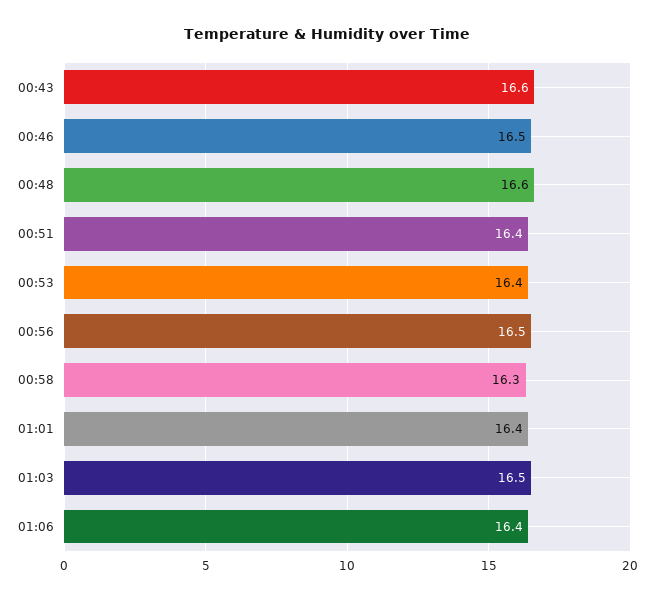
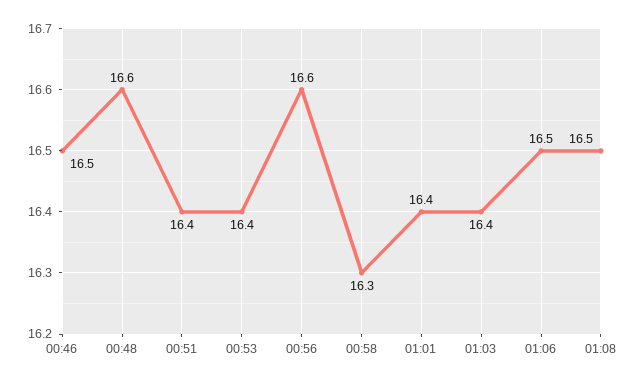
00:43: 16.6 -> none
00:56: 16.5 -> 16.6
01:03: 16.5 -> 16.4
01:06: 16.4 -> 16.5
01:08: none -> 16.5

